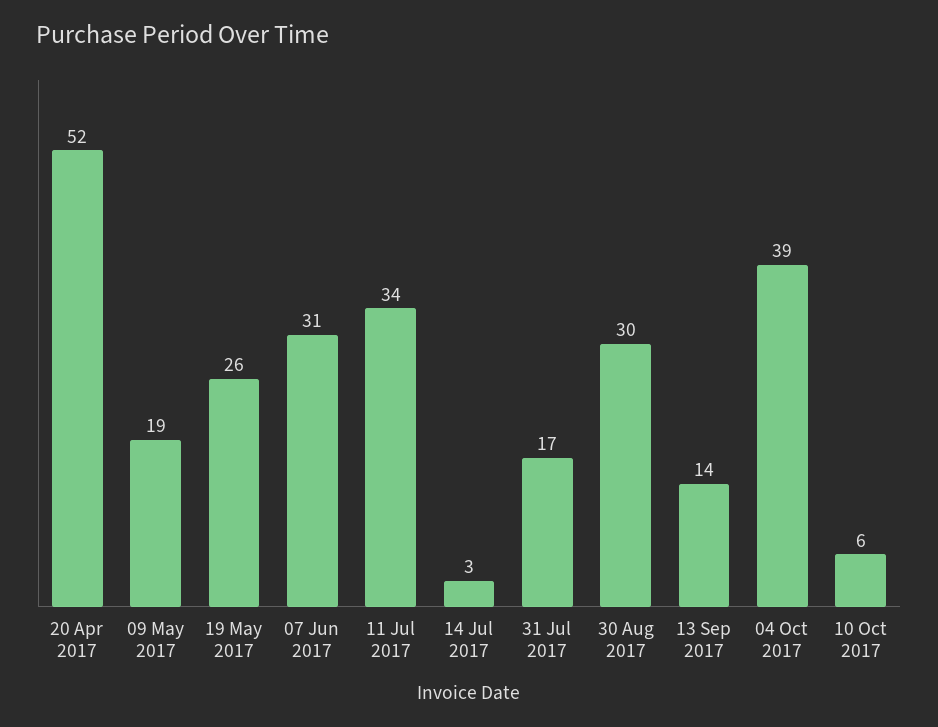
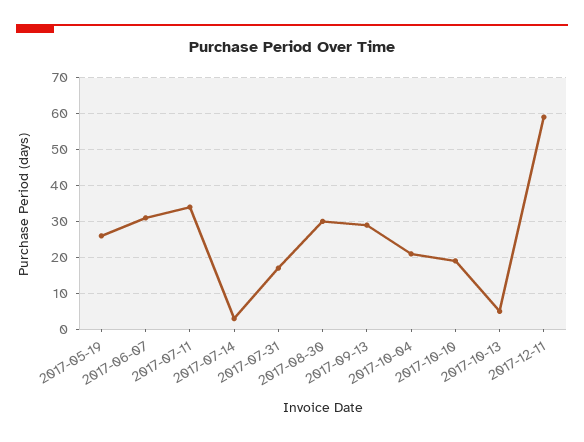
20 Apr 2017: 52 -> none
09 May 2017: 19 -> none
13 Sep 2017: 14 -> 30
04 Oct 2017: 39 -> 20
10 Oct 2017: 6 -> 20
2017-10-13: none -> 5
2017-12-11: none -> 60

